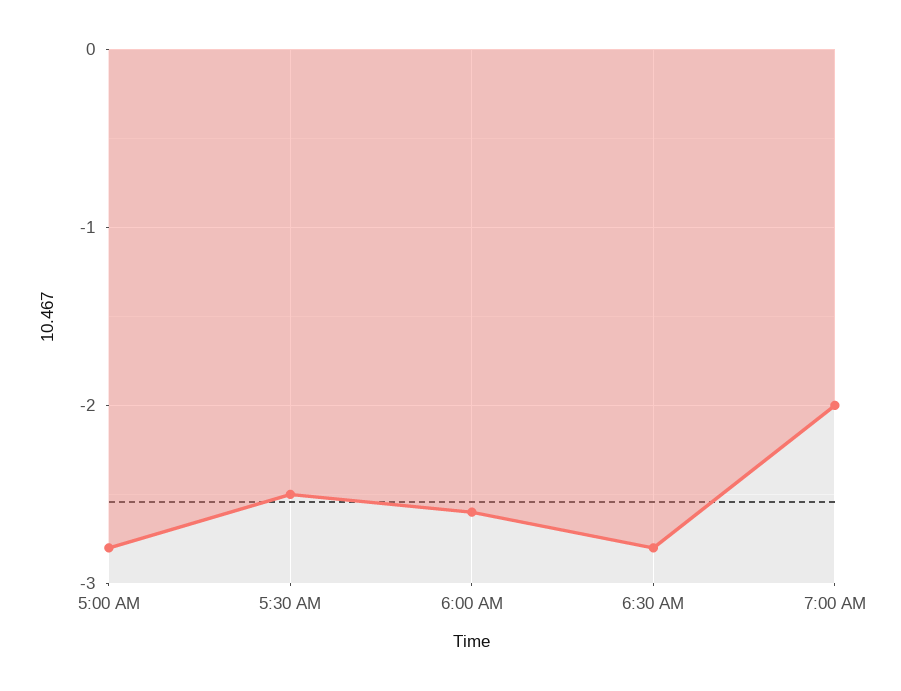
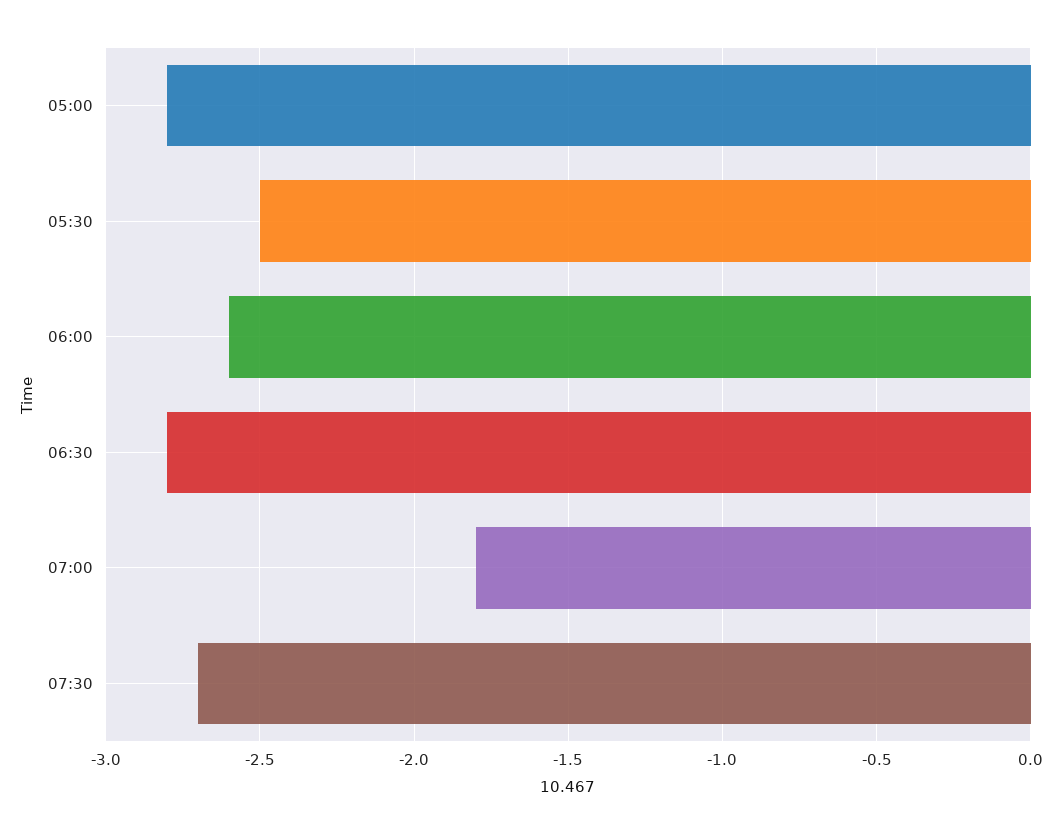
7:00 AM: -2 -> -1.8
07:30: none -> -2.7

